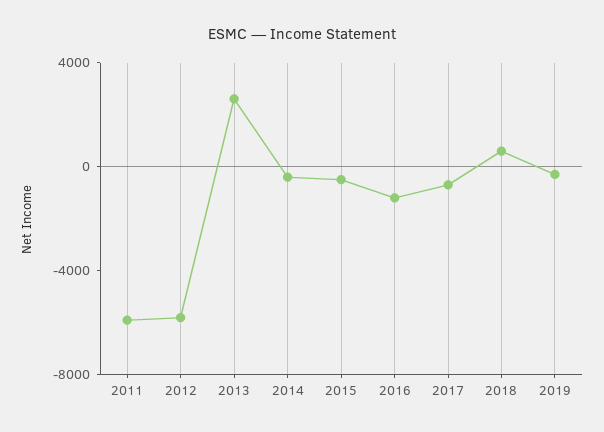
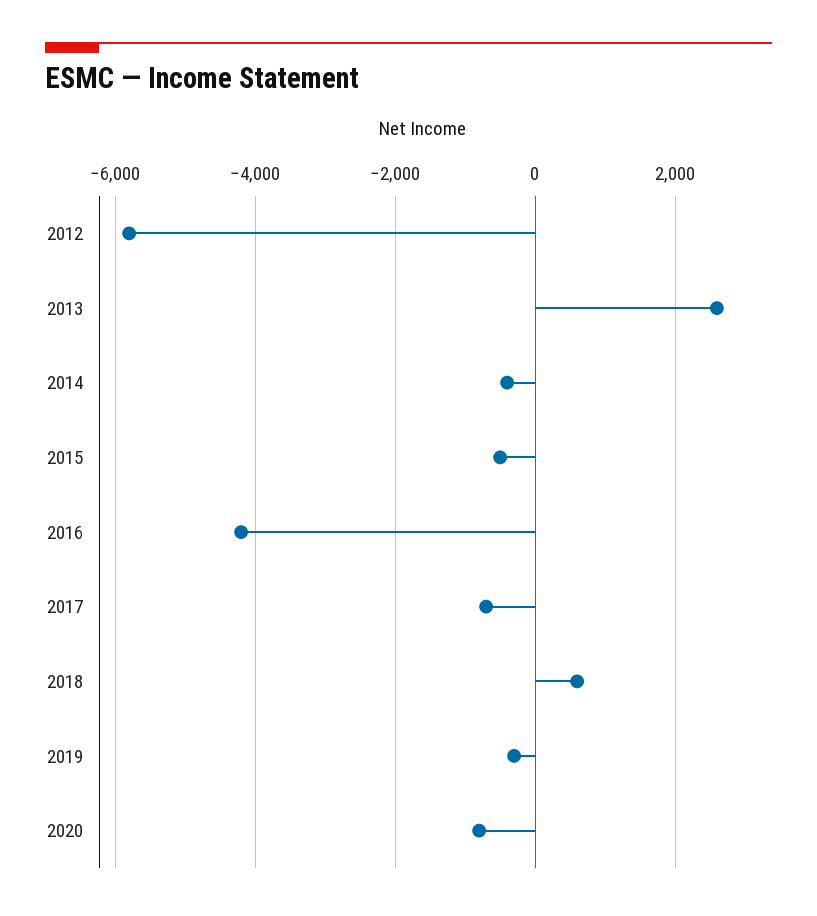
2011: -6000 -> none
2016: -1000 -> -4200
2020: none -> -800

